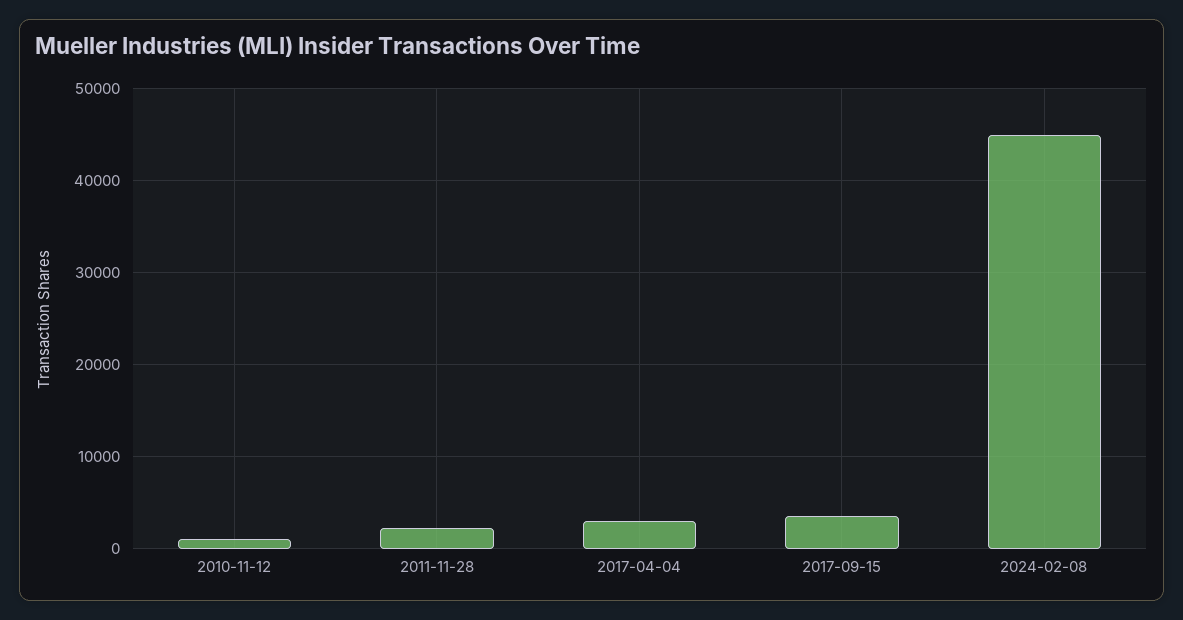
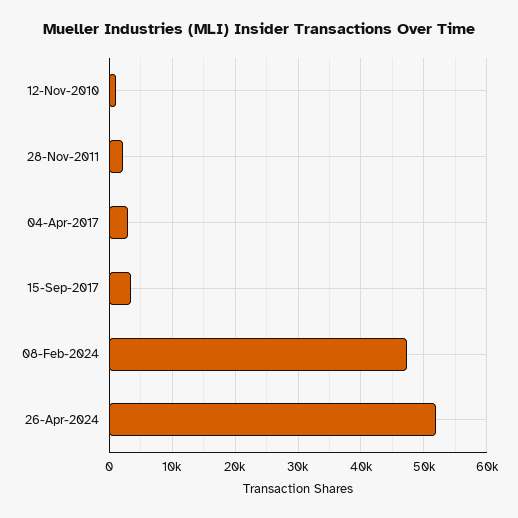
2024-02-08: 45000 -> 47000
26-Apr-2024: none -> 52000

